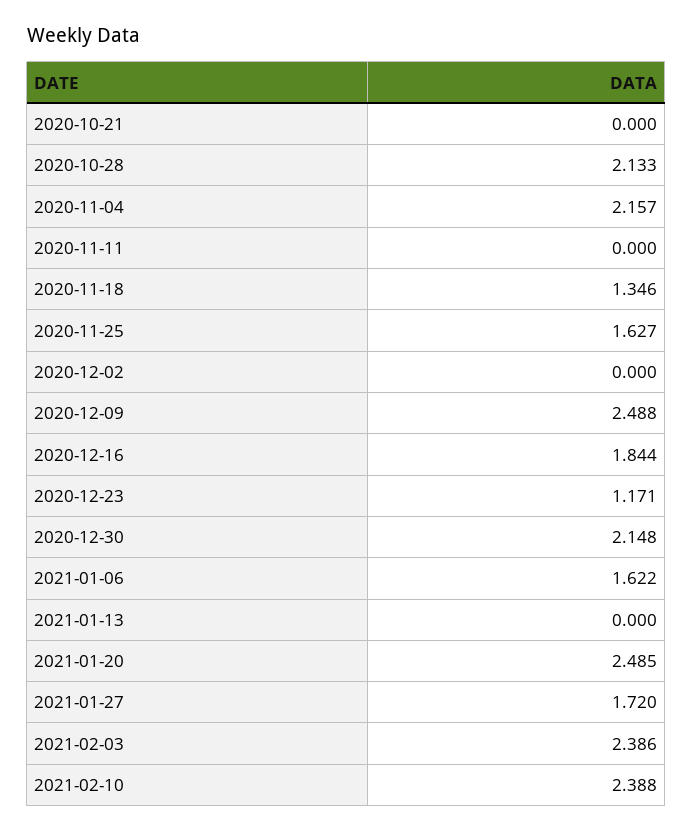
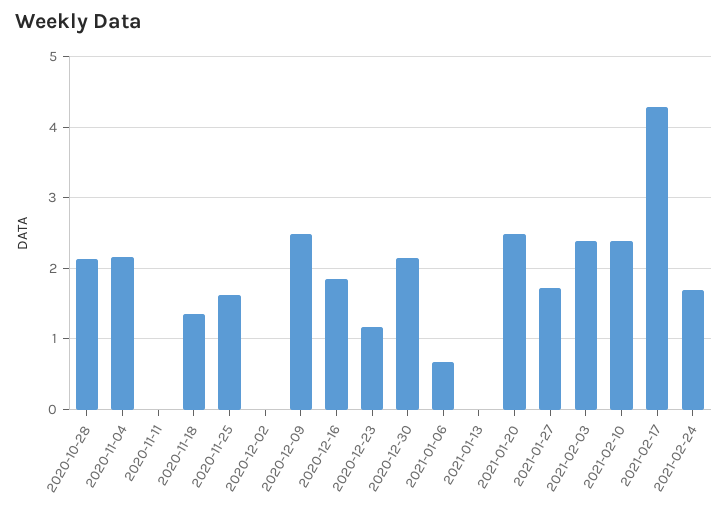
2020-10-21: 0 -> none
2021-01-06: 1.622 -> 0.7
2021-02-17: none -> 4.3
2021-02-24: none -> 1.7

